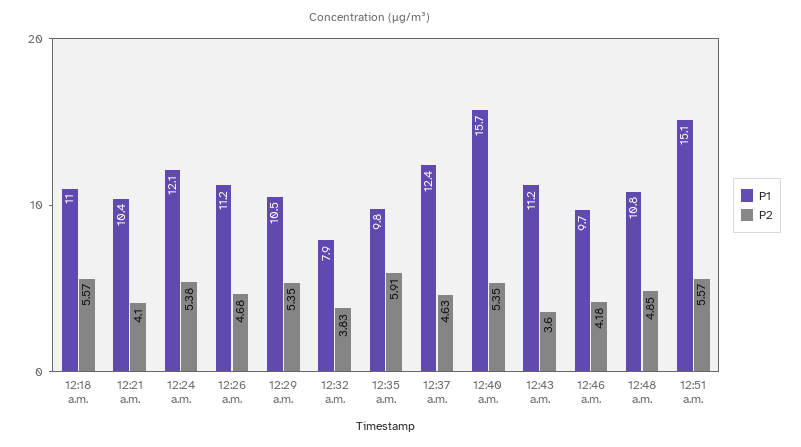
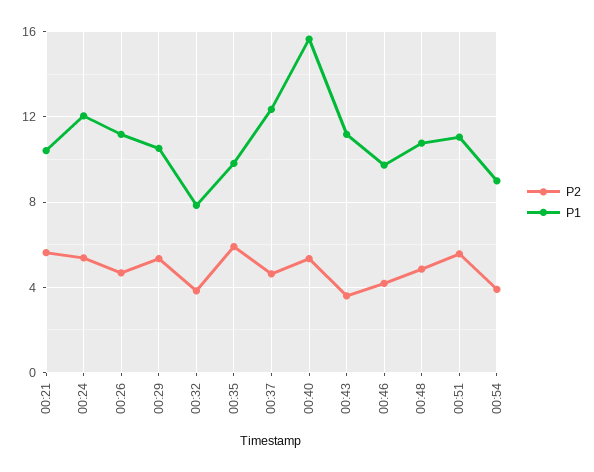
P1, 12:18 a.m.: 11 -> none
P2, 12:18 a.m.: 5.57 -> none
P2, 12:21 a.m.: 4.1 -> 5.5
P1, 12:51 a.m.: 15.1 -> 11
P2, 00:54: none -> 4
P1, 00:54: none -> 9

